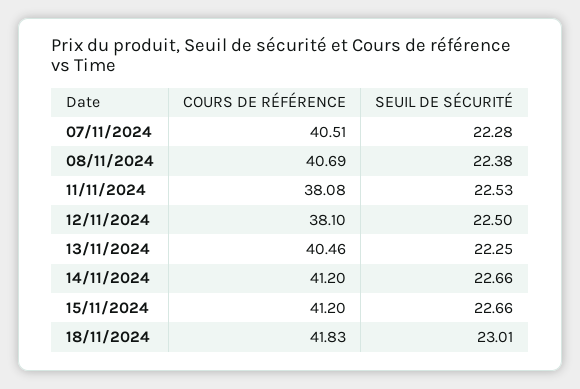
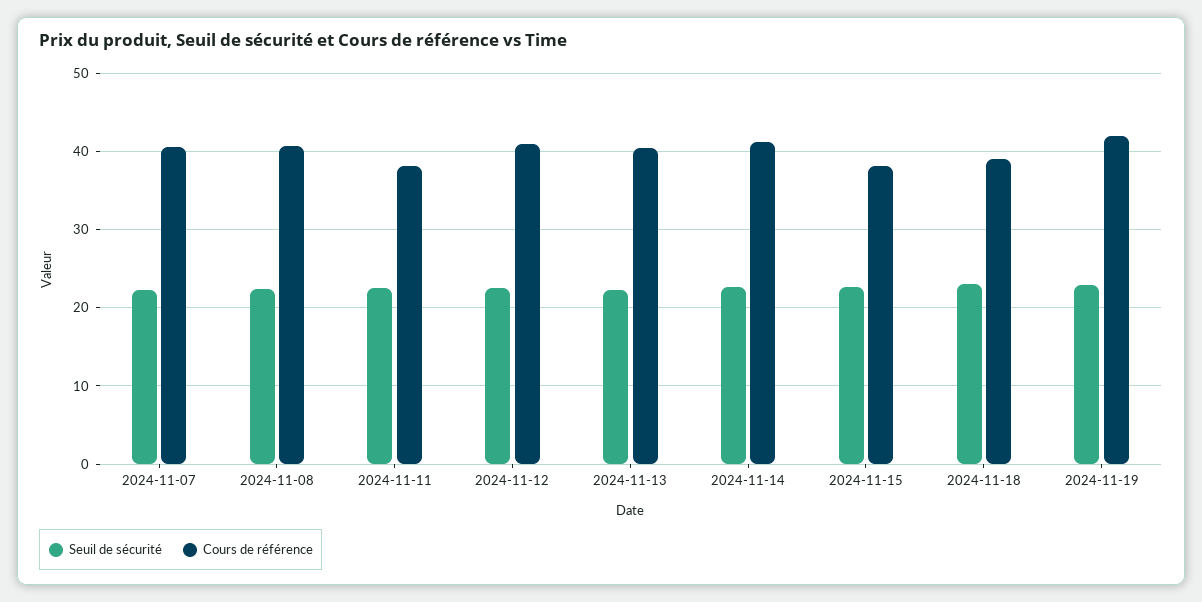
COURS DE RÉFÉRENCE, 12/11/2024: 38.1 -> 41
COURS DE RÉFÉRENCE, 15/11/2024: 41.2 -> 38
COURS DE RÉFÉRENCE, 18/11/2024: 41.83 -> 39
SEUIL DE SÉCURITÉ, 2024-11-19: none -> 23
COURS DE RÉFÉRENCE, 2024-11-19: none -> 42

